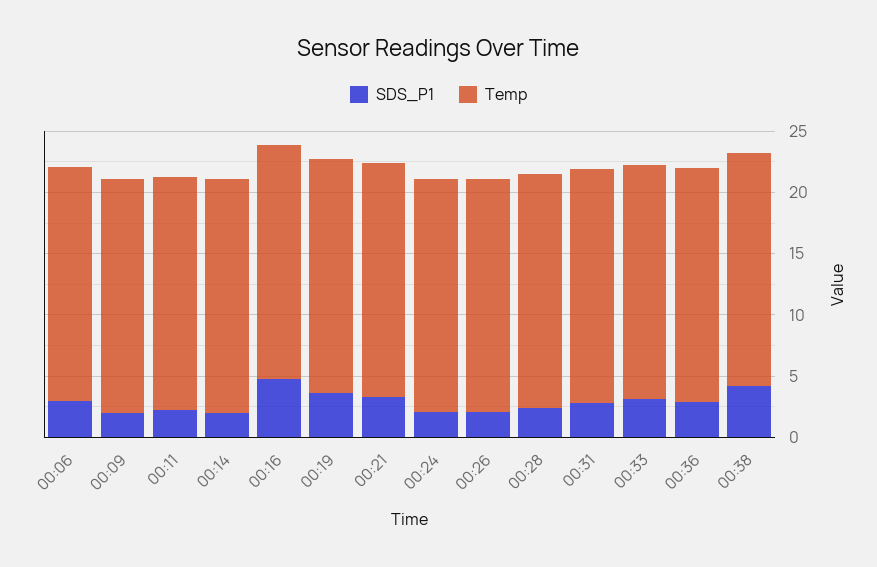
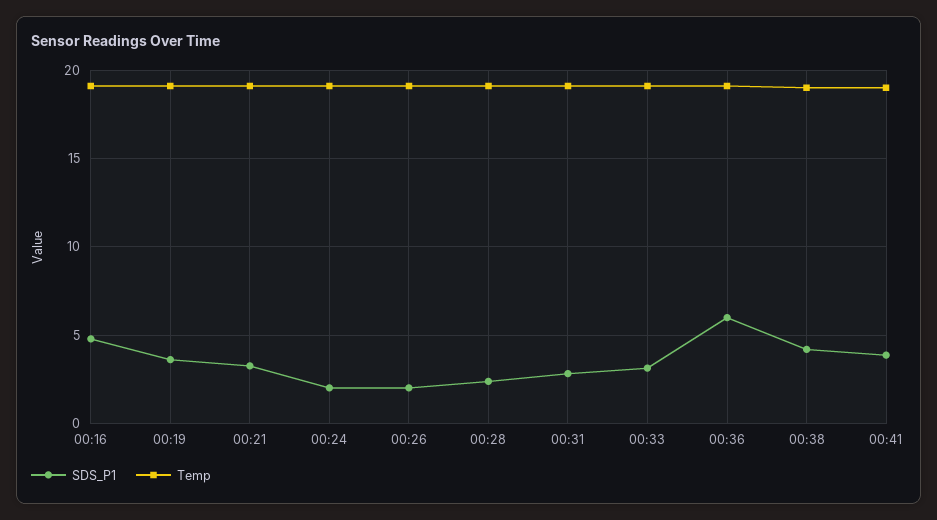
SDS_P1, 00:06: 3 -> none
Temp, 00:06: 19 -> none
SDS_P1, 00:09: 2 -> none
Temp, 00:09: 19 -> none
SDS_P1, 00:11: 2 -> none
Temp, 00:11: 19 -> none
SDS_P1, 00:14: 2 -> none
Temp, 00:14: 19 -> none
SDS_P1, 00:36: 3 -> 6
SDS_P1, 00:41: none -> 4
Temp, 00:41: none -> 19

